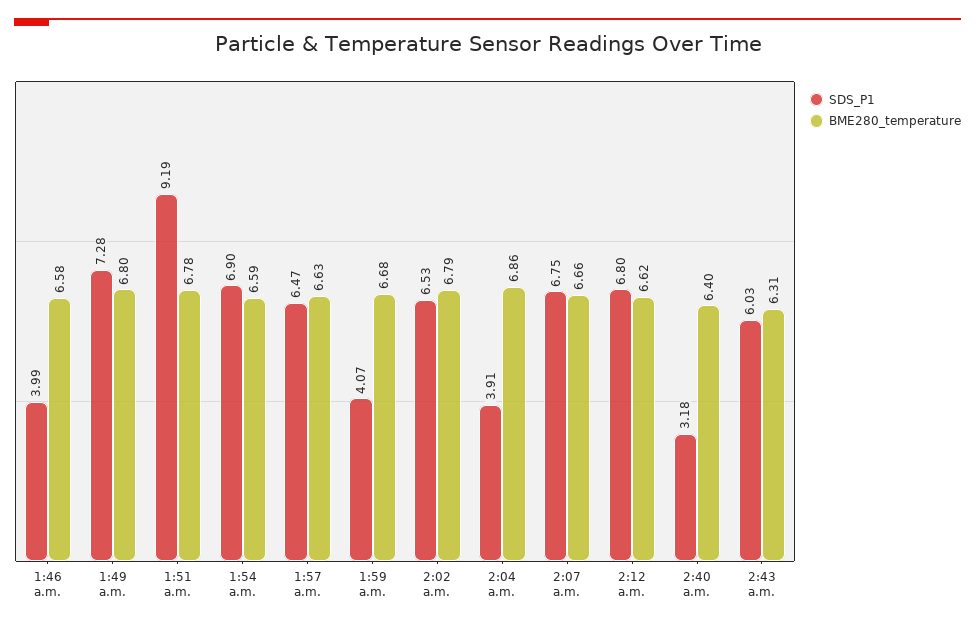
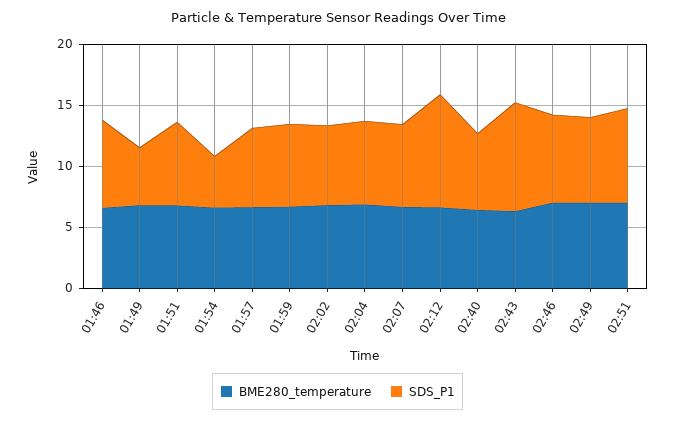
SDS_P1, 1:46 a.m.: 3.99 -> 7
SDS_P1, 1:49 a.m.: 7.28 -> 5
SDS_P1, 1:51 a.m.: 9.19 -> 7
SDS_P1, 1:54 a.m.: 6.9 -> 4
SDS_P1, 1:59 a.m.: 4.07 -> 7
SDS_P1, 2:04 a.m.: 3.91 -> 7
SDS_P1, 2:12 a.m.: 6.8 -> 9
SDS_P1, 2:40 a.m.: 3.18 -> 6
SDS_P1, 2:43 a.m.: 6.03 -> 9
BME280_temperature, 02:46: none -> 7
SDS_P1, 02:46: none -> 7
BME280_temperature, 02:49: none -> 7
SDS_P1, 02:49: none -> 7
BME280_temperature, 02:51: none -> 7
SDS_P1, 02:51: none -> 8

